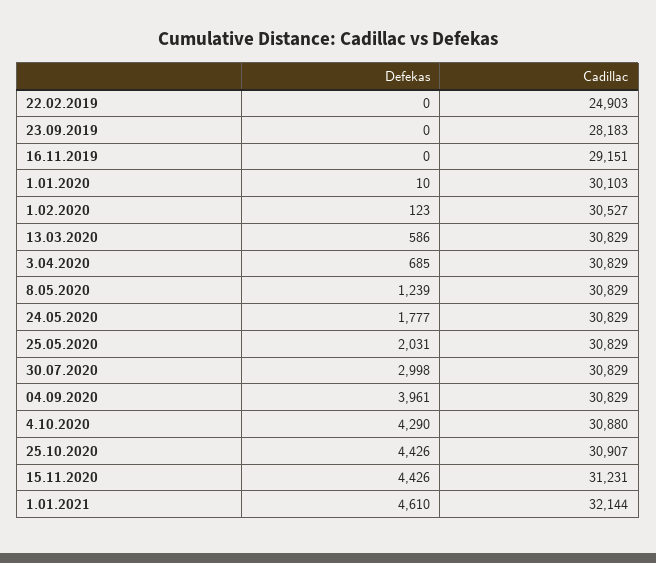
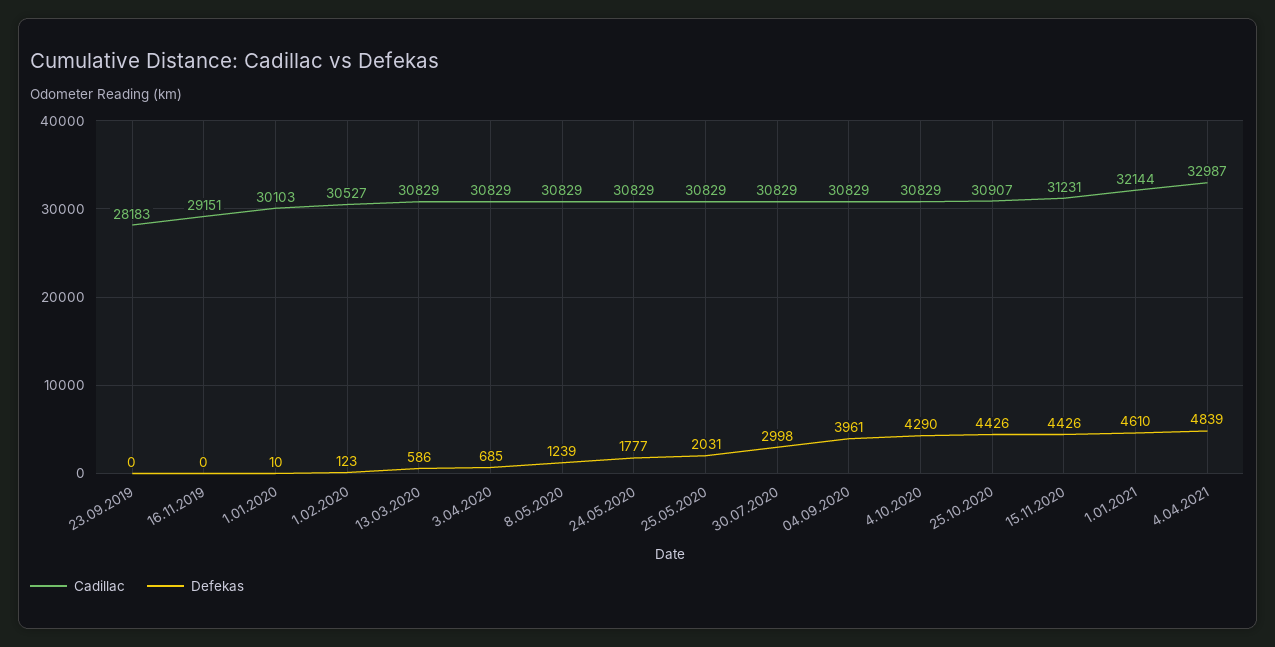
Defekas, 22.02.2019: 0 -> none
Cadillac, 22.02.2019: 24903 -> none
Cadillac, 4.10.2020: 30880 -> 30829
Cadillac, 4.04.2021: none -> 32987
Defekas, 4.04.2021: none -> 4839

